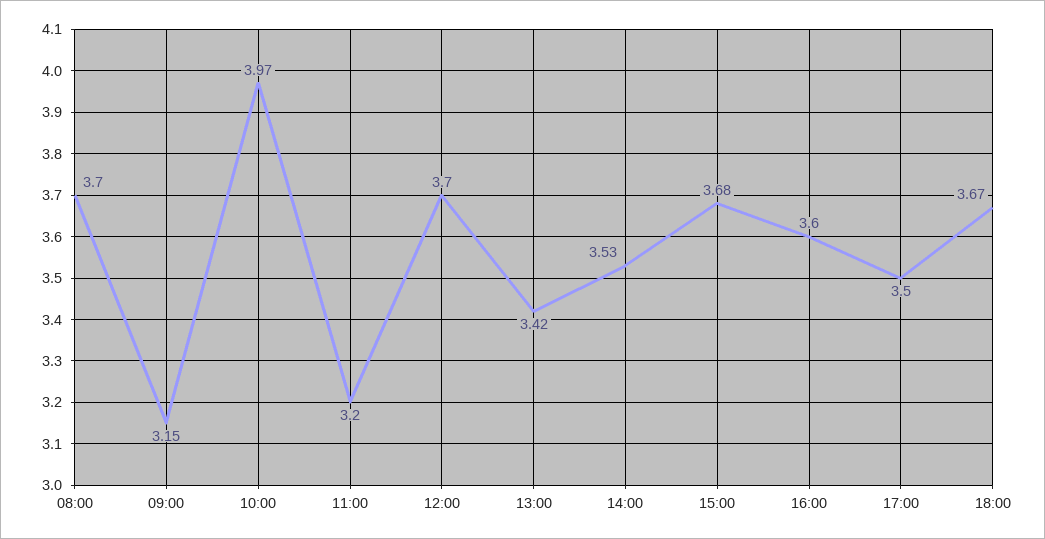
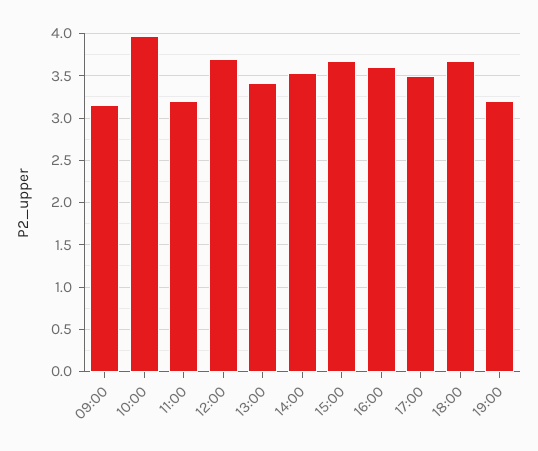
08:00: 3.7 -> none
19:00: none -> 3.2

